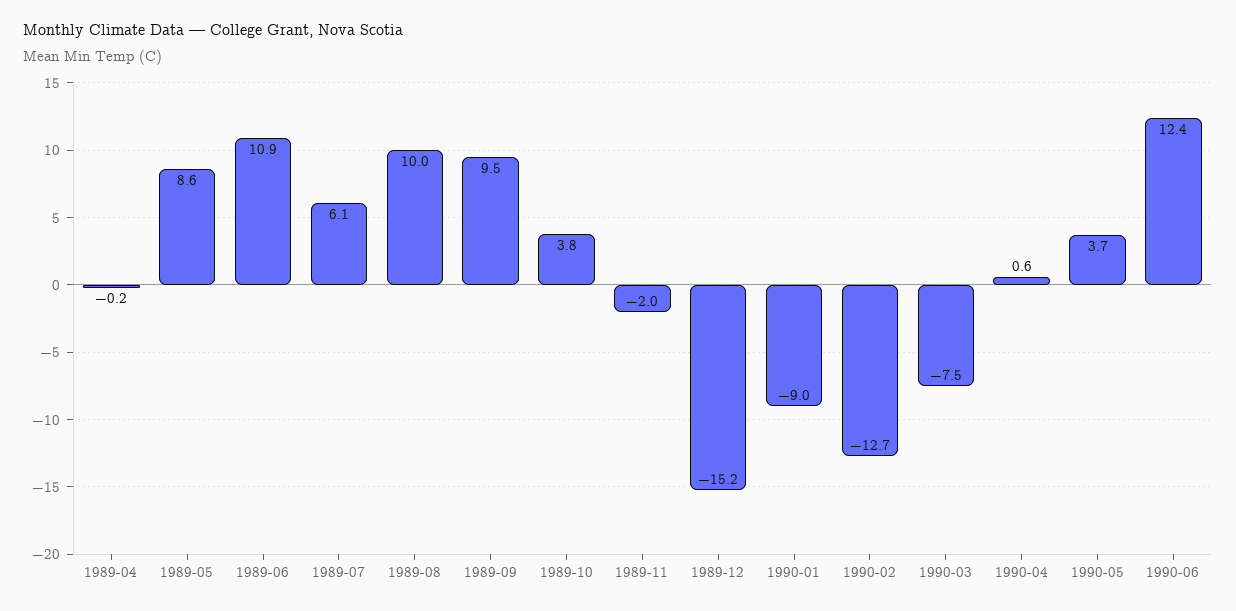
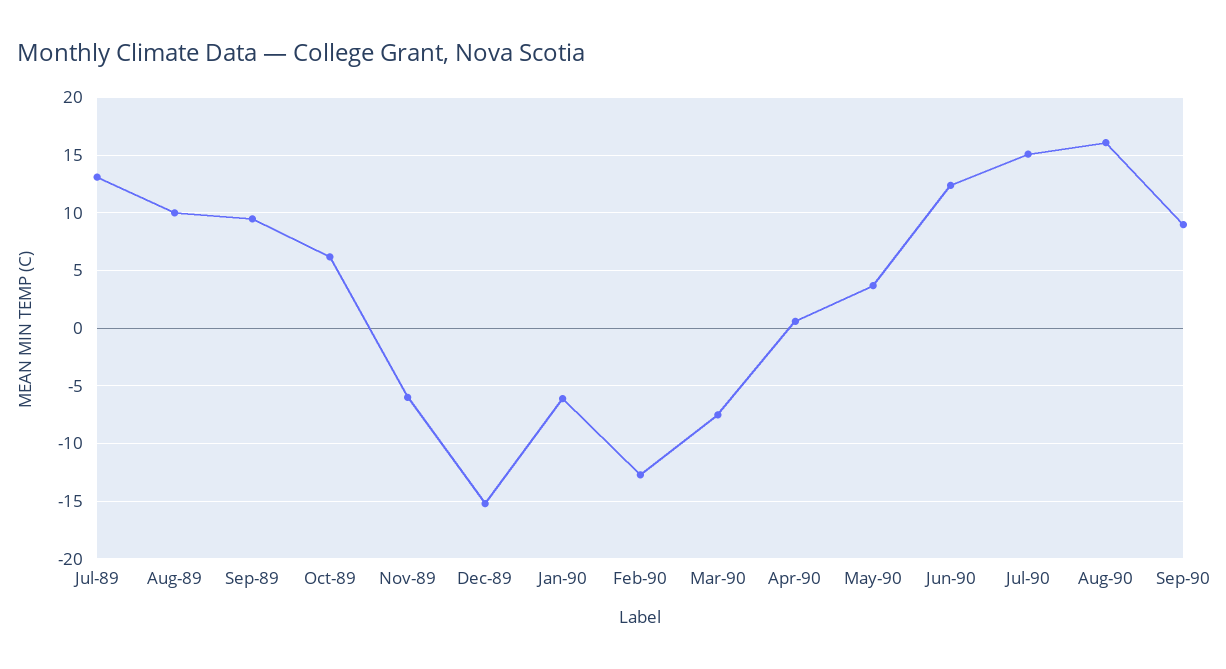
1989-04: -0.2 -> none
1989-05: 8.6 -> none
1989-06: 10.9 -> none
1989-07: 6.1 -> 13
1989-10: 3.8 -> 6
1989-11: -2 -> -6
1990-01: -9 -> -6
Jul-90: none -> 15
Aug-90: none -> 16
Sep-90: none -> 9

